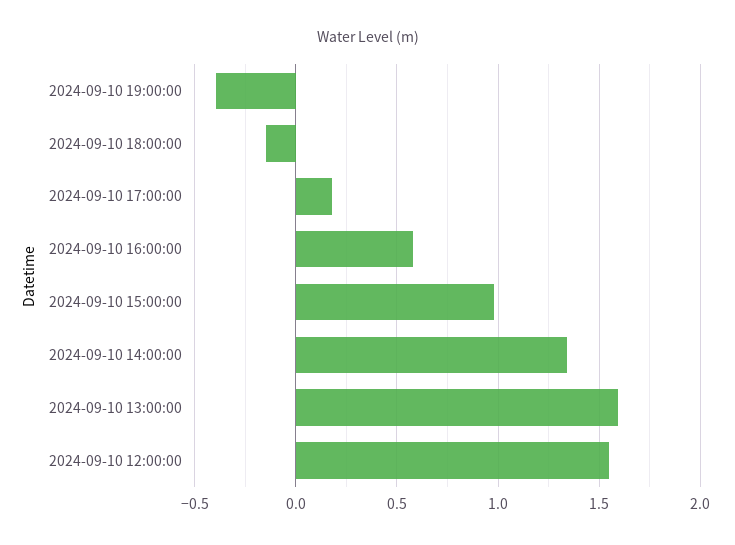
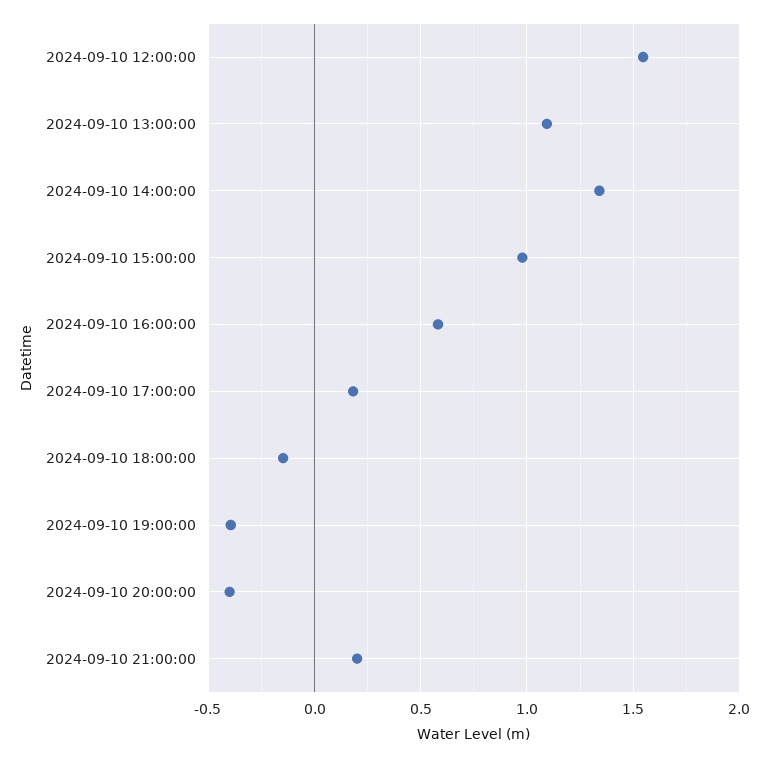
2024-09-10 13:00:00: 1.6 -> 1.1
2024-09-10 20:00:00: none -> -0.4
2024-09-10 21:00:00: none -> 0.2

